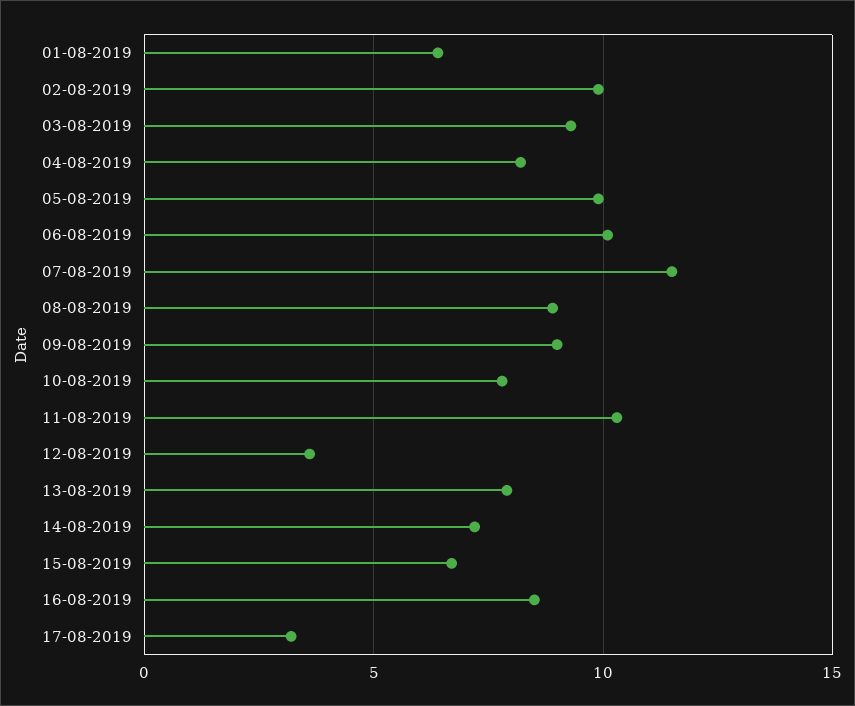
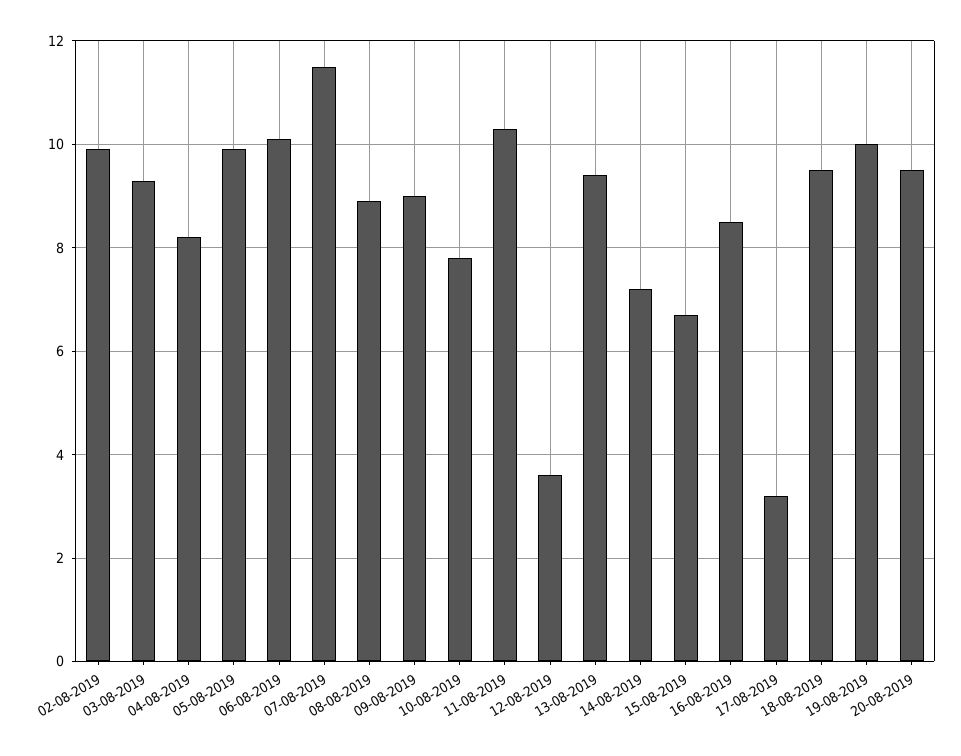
01-08-2019: 6.5 -> none
13-08-2019: 8 -> 9.5
18-08-2019: none -> 9.5
19-08-2019: none -> 10
20-08-2019: none -> 9.5

